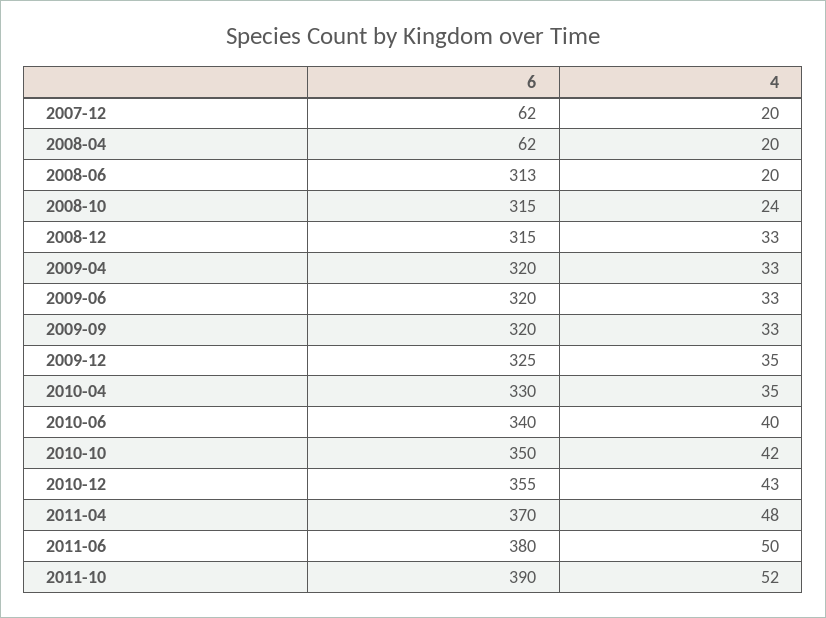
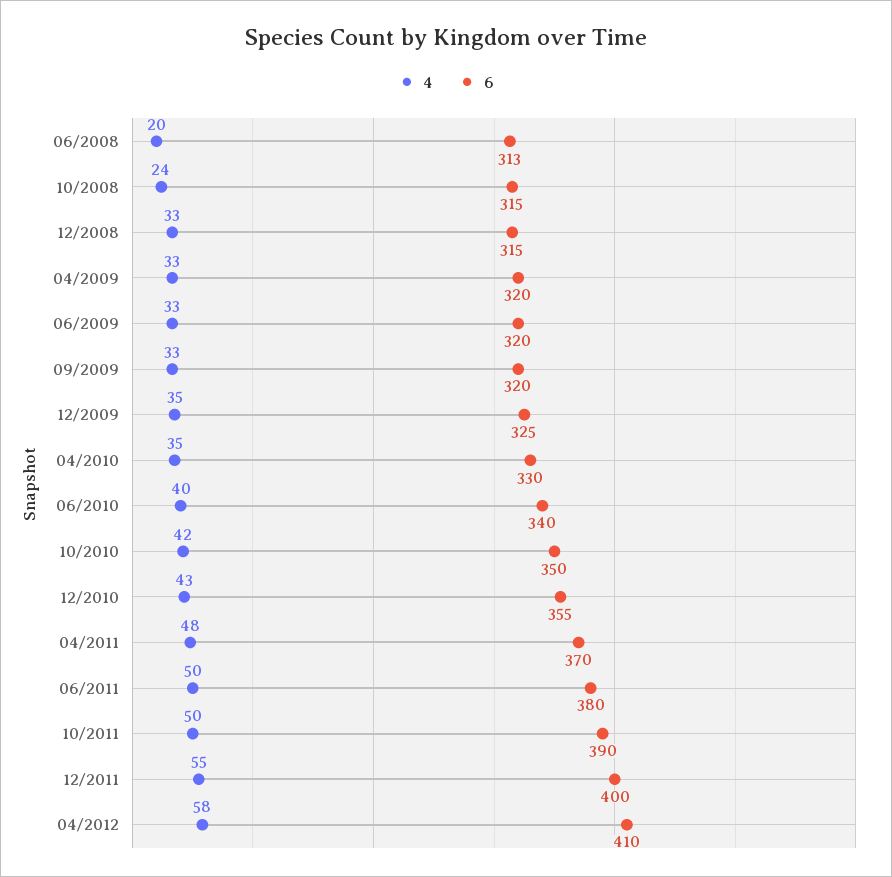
6, 2007-12: 62 -> none
4, 2007-12: 20 -> none
6, 2008-04: 62 -> none
4, 2008-04: 20 -> none
4, 2011-10: 52 -> 50
4, 12/2011: none -> 55
6, 12/2011: none -> 400
4, 04/2012: none -> 58
6, 04/2012: none -> 410

